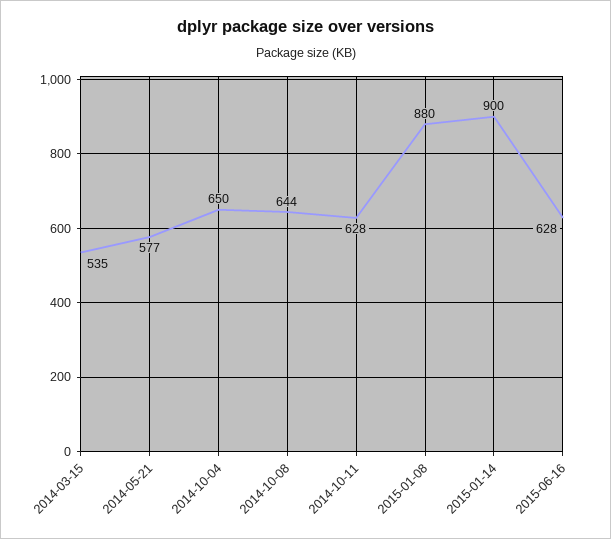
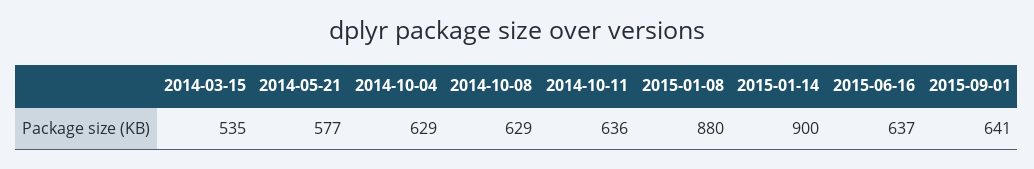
2014-10-04: 650 -> 629
2014-10-08: 644 -> 629
2014-10-11: 628 -> 636
2015-06-16: 628 -> 637
2015-09-01: none -> 641

